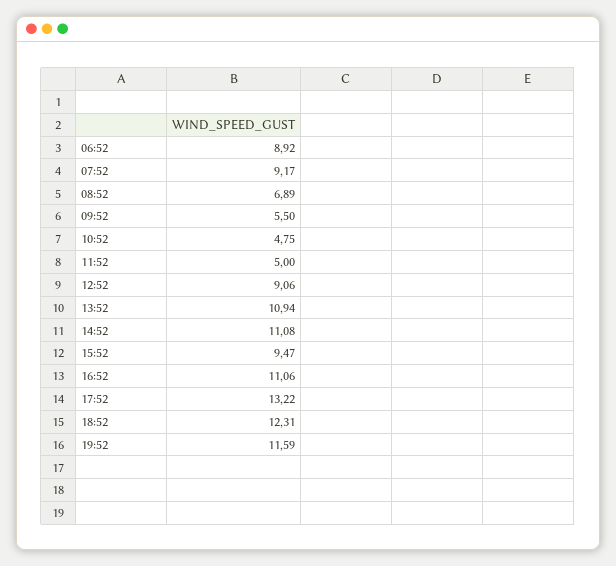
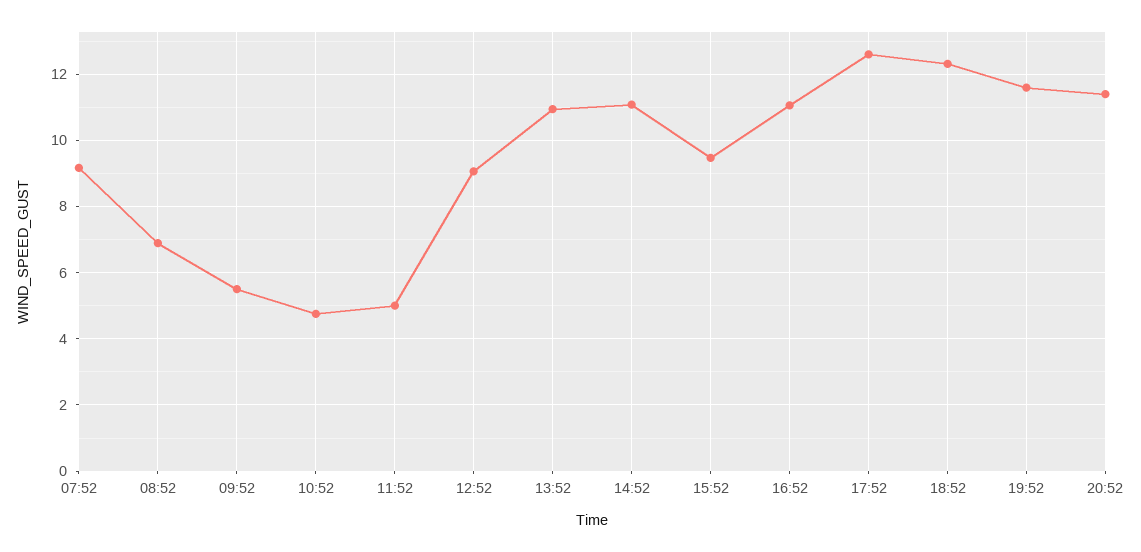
06:52: 8.92 -> none
17:52: 13.22 -> 12.6
20:52: none -> 11.4

